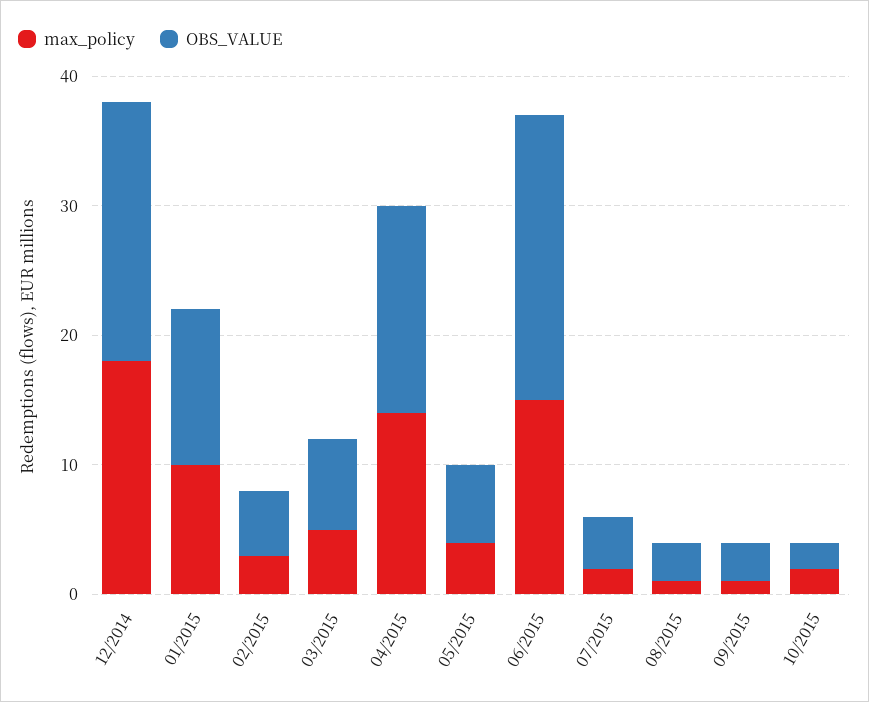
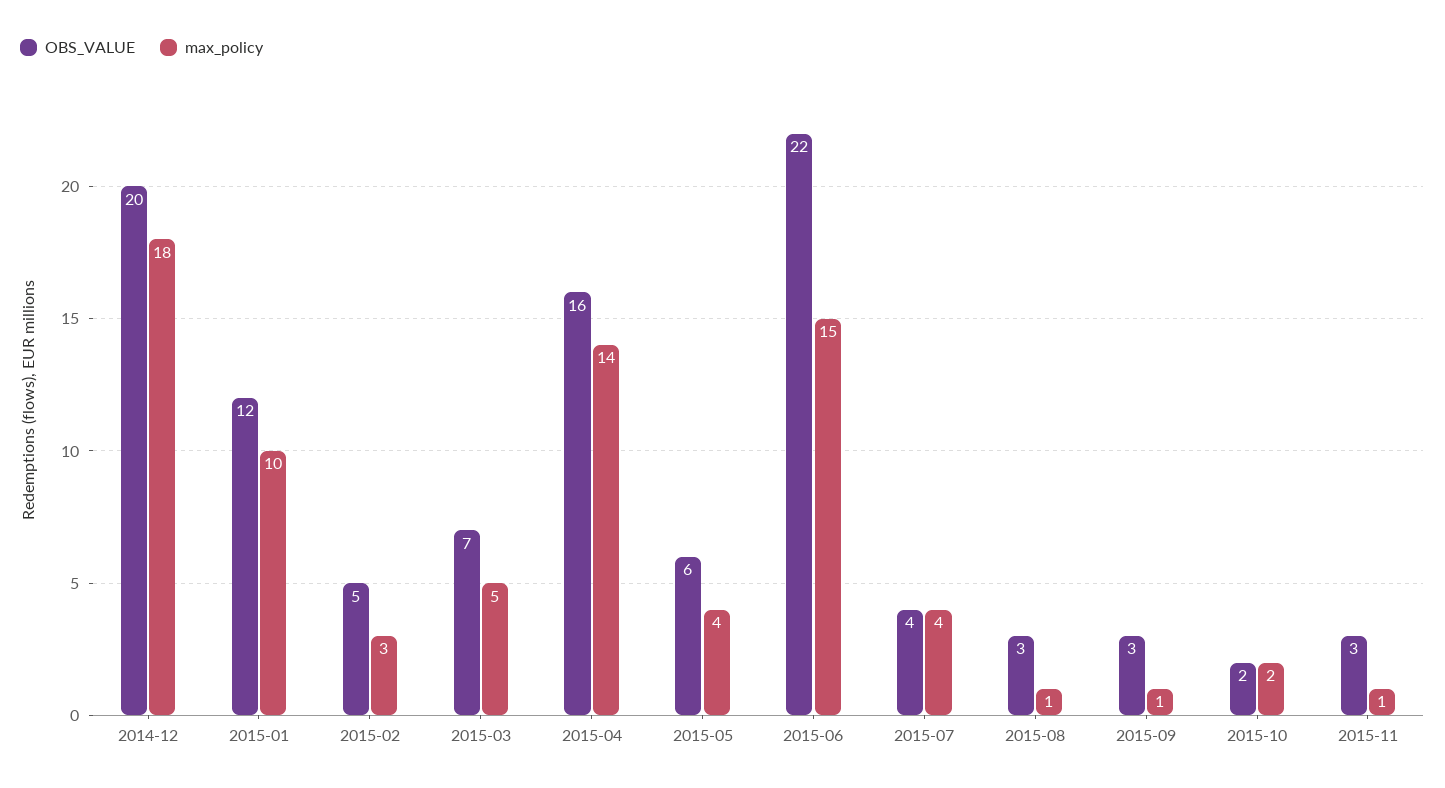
max_policy, 07/2015: 2 -> 4
OBS_VALUE, 2015-11: none -> 3
max_policy, 2015-11: none -> 1

